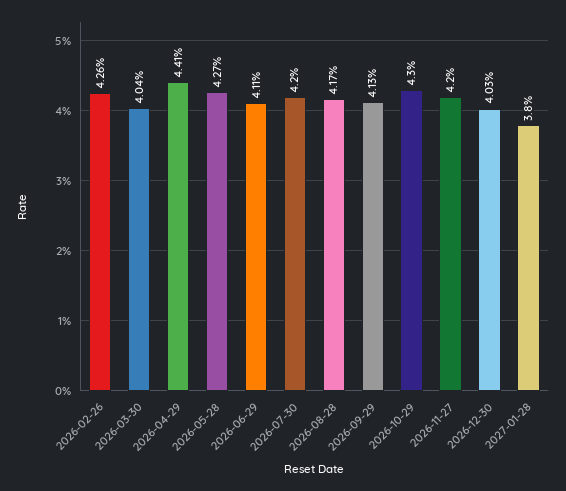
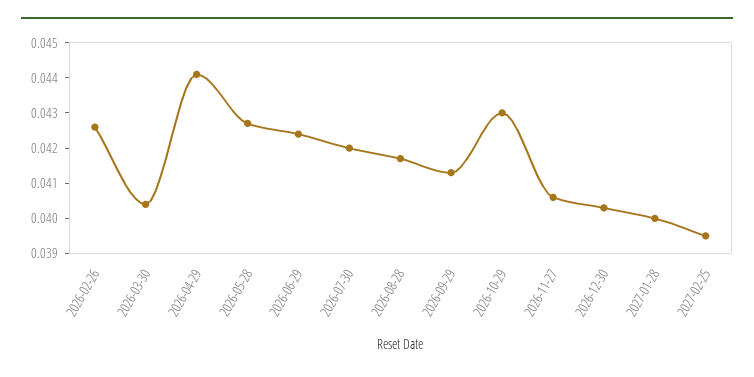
2026-06-29: 0.0411 -> 0.0425
2026-11-27: 0.042 -> 0.0405
2027-01-28: 0.038 -> 0.04
2027-02-25: none -> 0.0395

